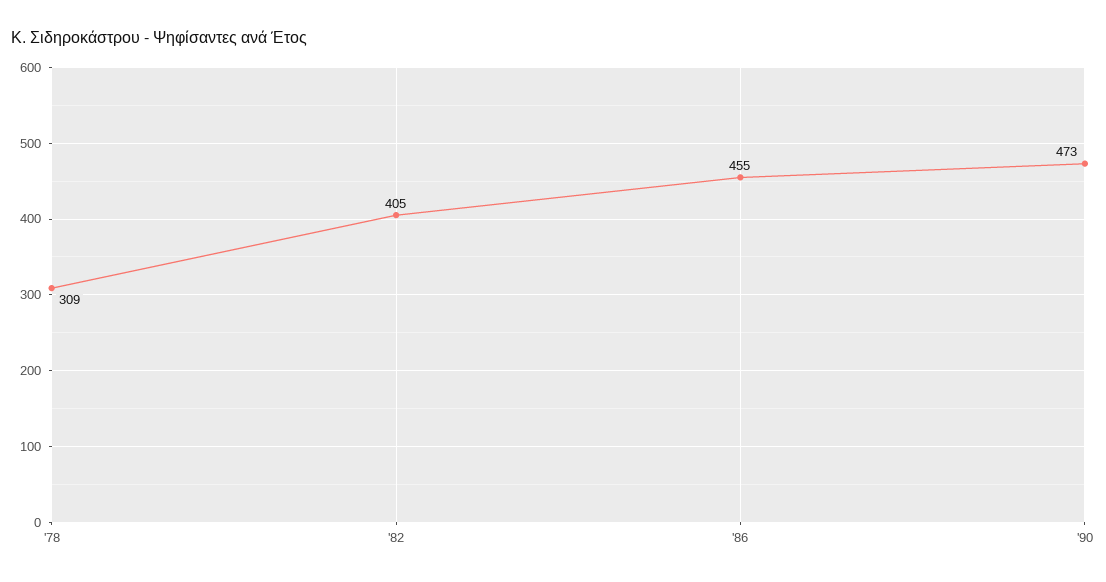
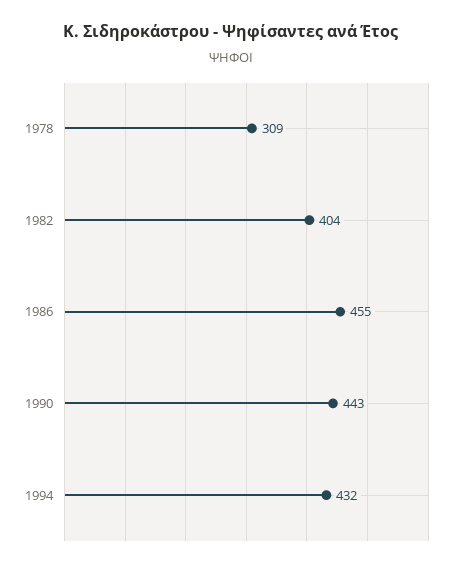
'82: 405 -> 404
'90: 473 -> 443
1994: none -> 432

